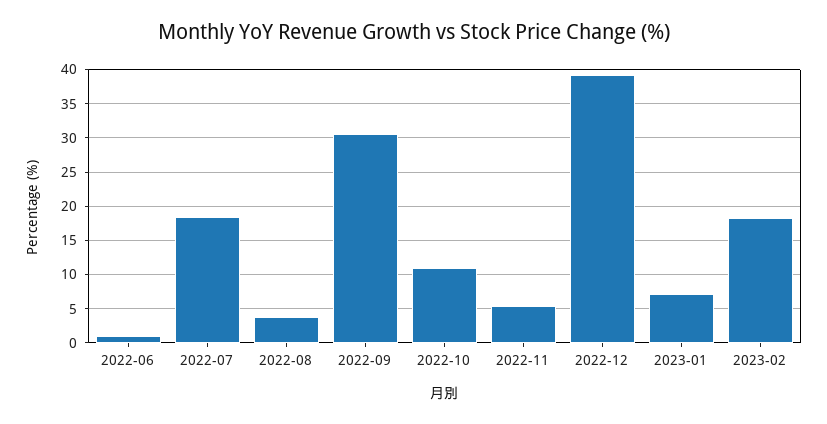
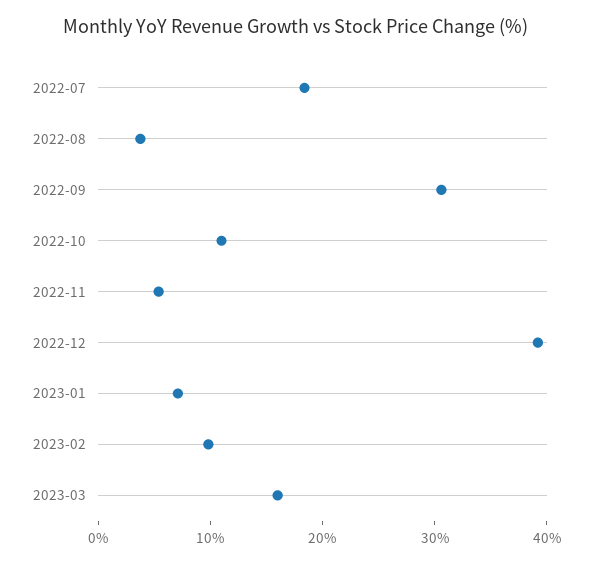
2022-06: 1 -> none
2023-02: 18 -> 10
2023-03: none -> 16

